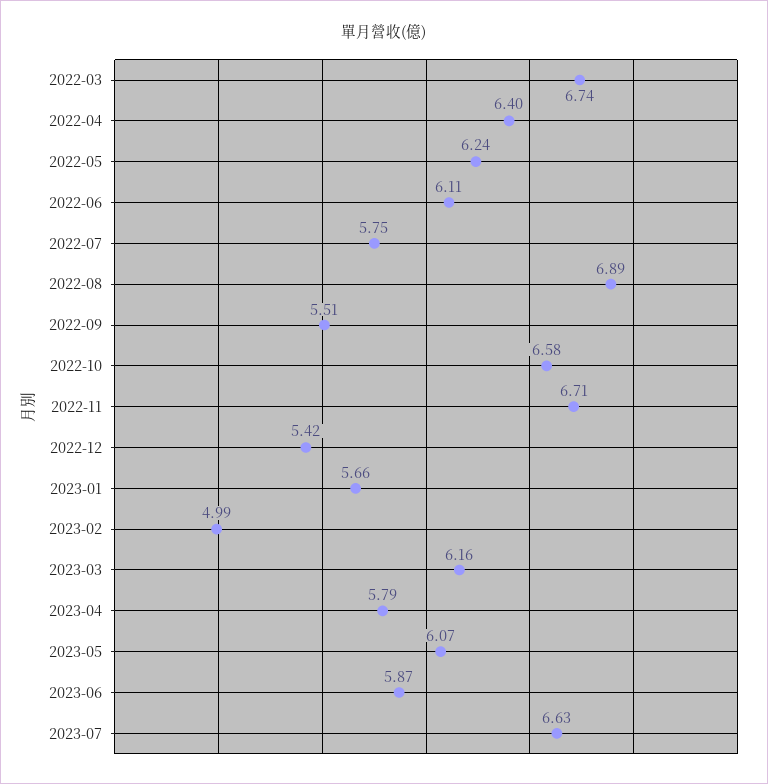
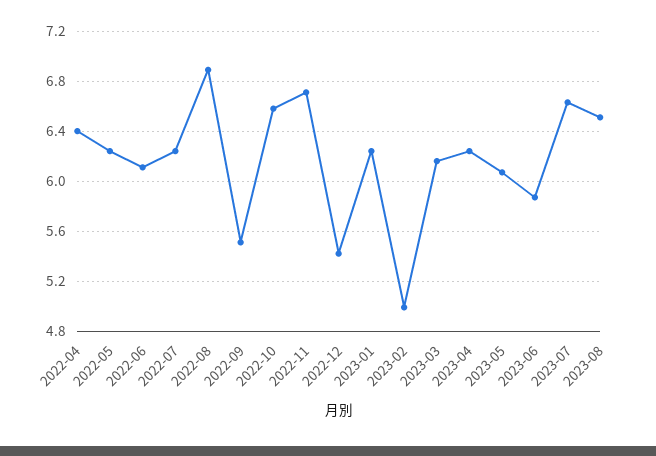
2022-03: 6.74 -> none
2022-07: 5.75 -> 6.25
2023-01: 5.66 -> 6.25
2023-04: 5.79 -> 6.25
2023-08: none -> 6.5

